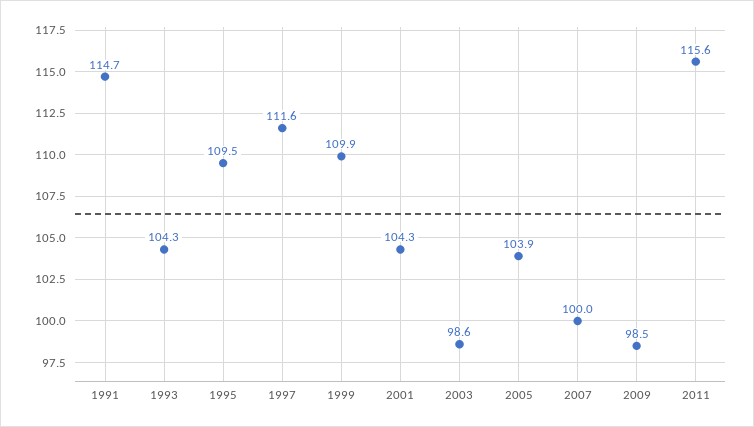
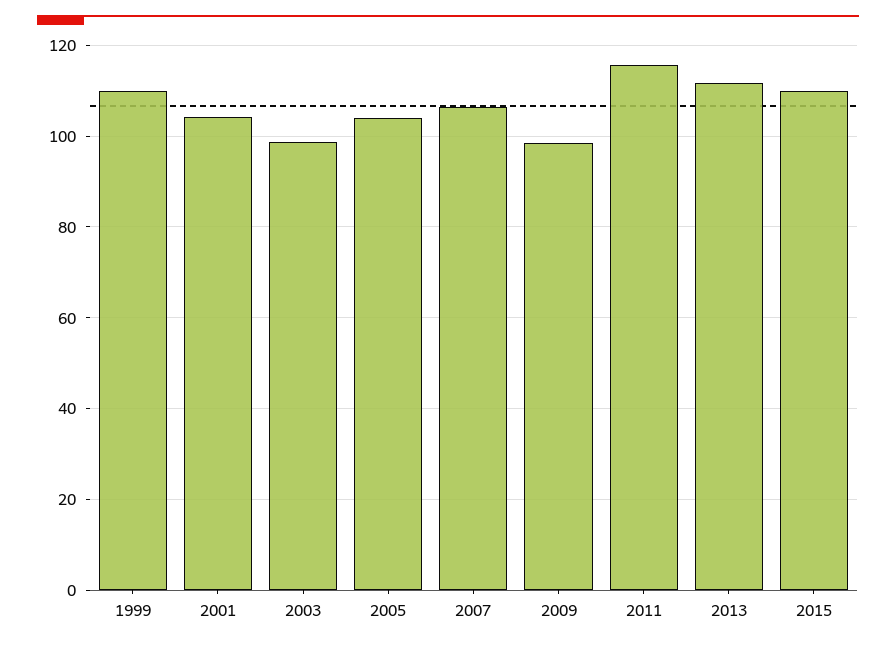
1991: 114.7 -> none
1993: 104.3 -> none
1995: 109.5 -> none
1997: 111.6 -> none
2007: 100 -> 106
2013: none -> 112
2015: none -> 110

